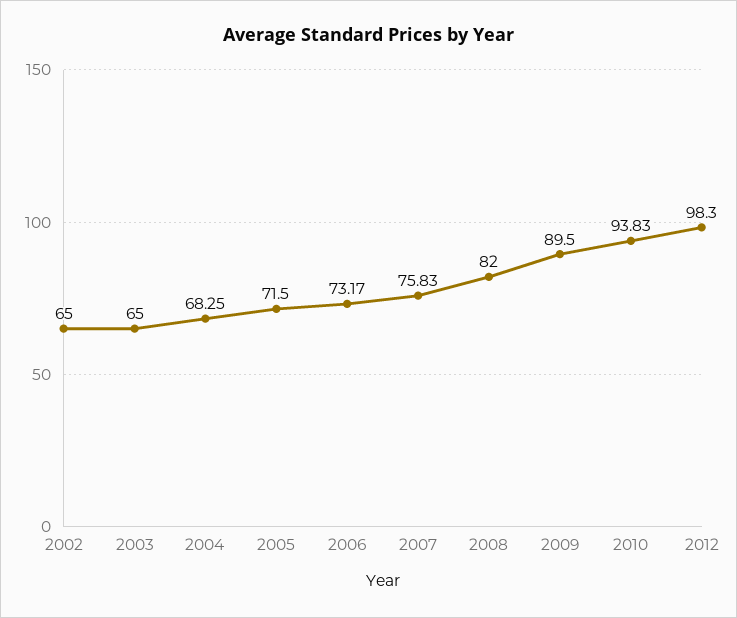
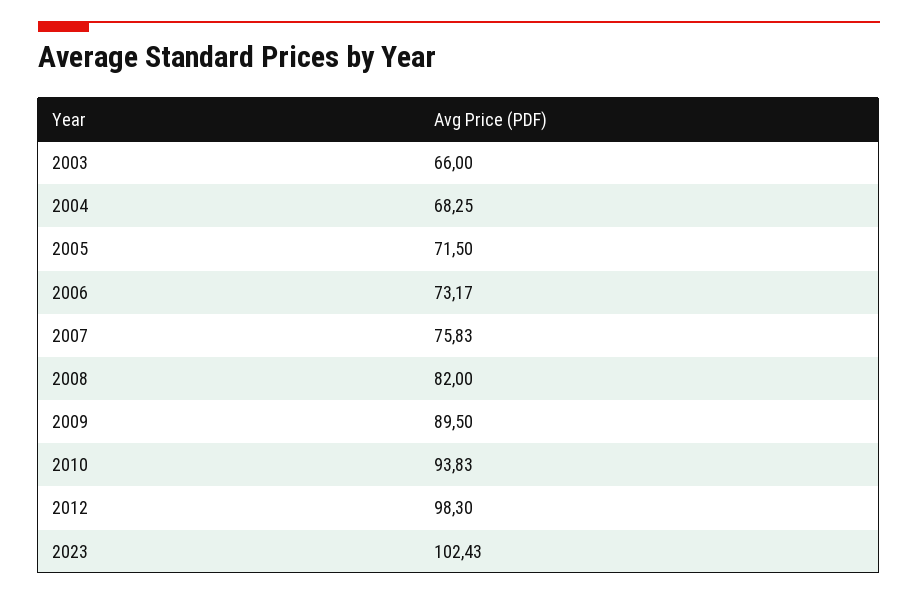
2002: 65 -> none
2003: 65 -> 66
2023: none -> 102.43

